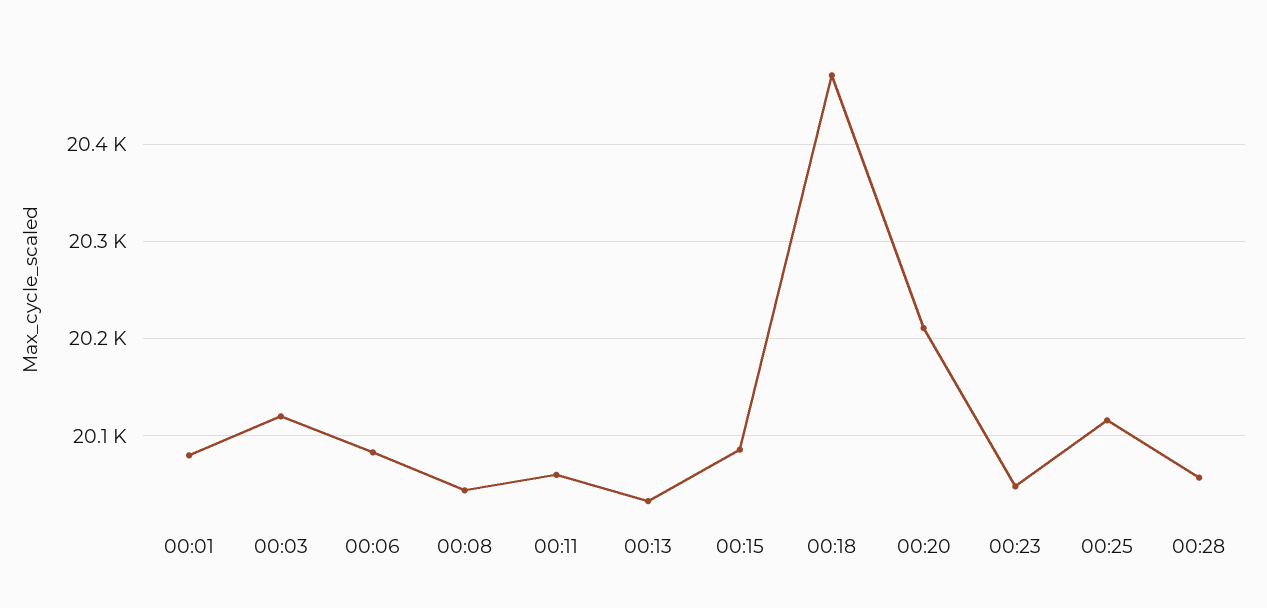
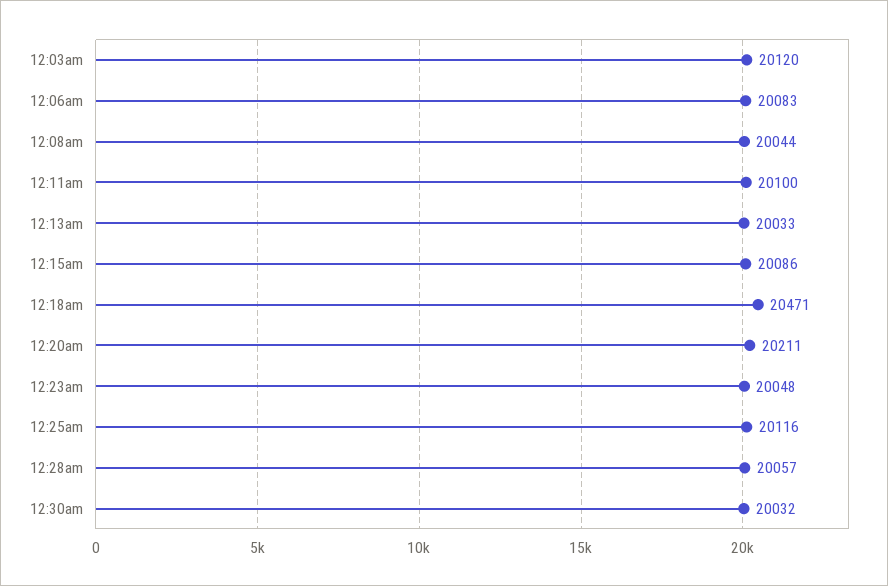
00:01: 20080 -> none
00:11: 20060 -> 20100
12:30am: none -> 20032

